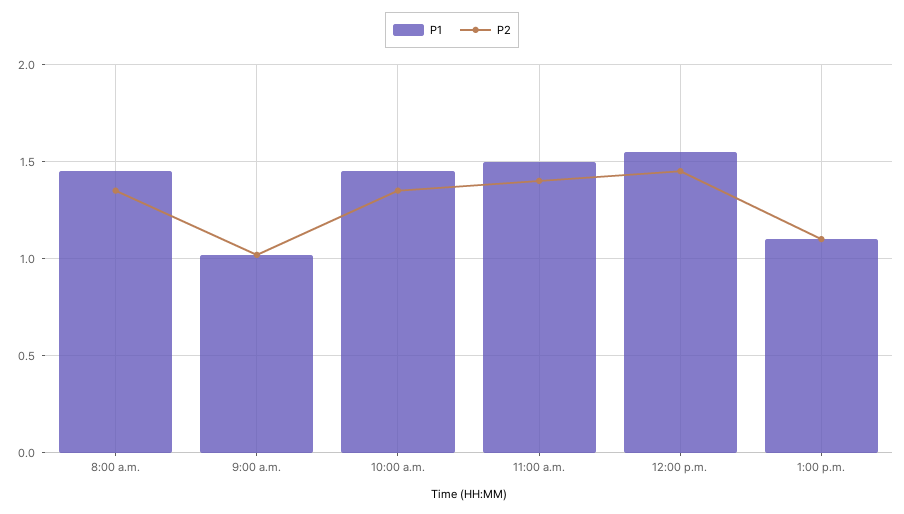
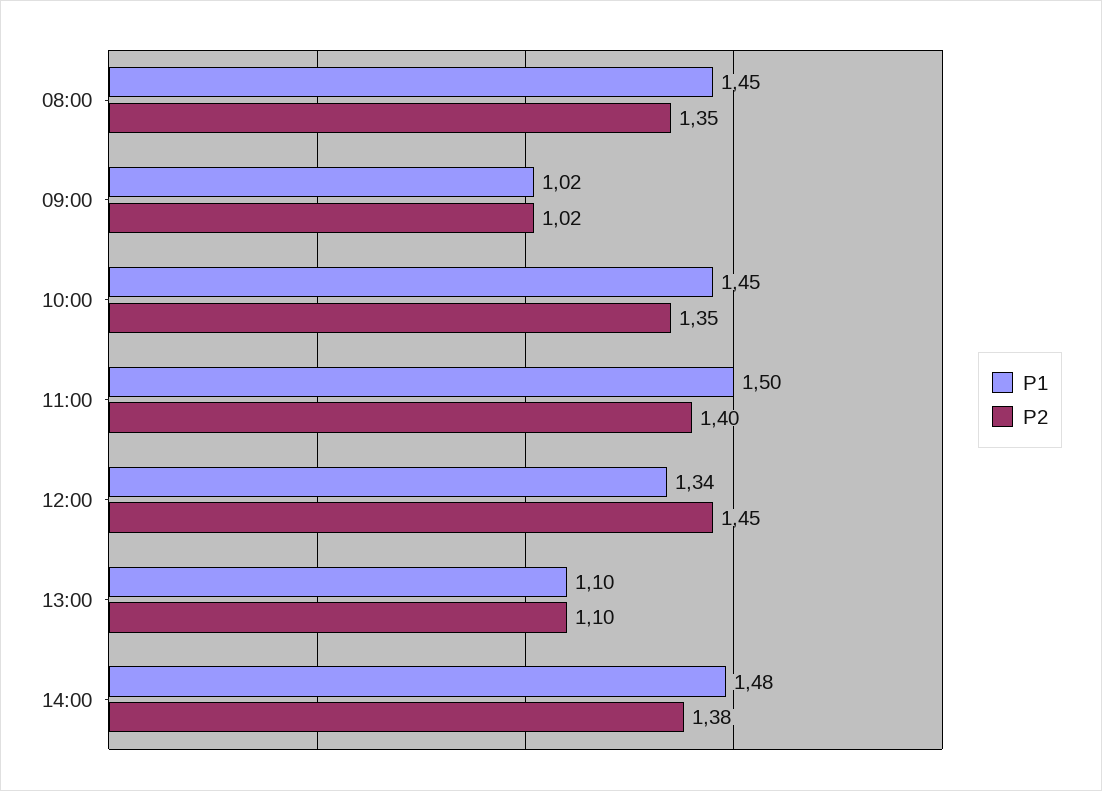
P1, 12:00 p.m.: 1.55 -> 1.34
P1, 14:00: none -> 1.48
P2, 14:00: none -> 1.38

